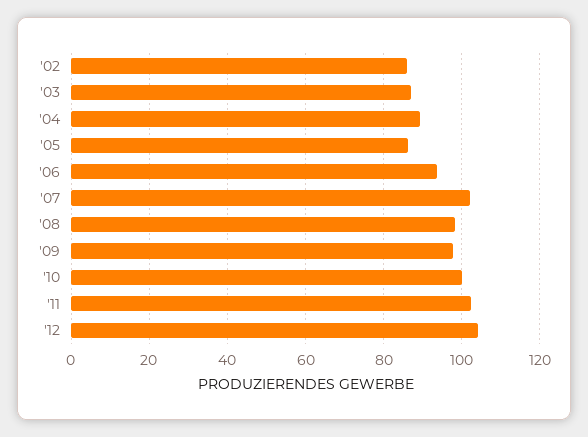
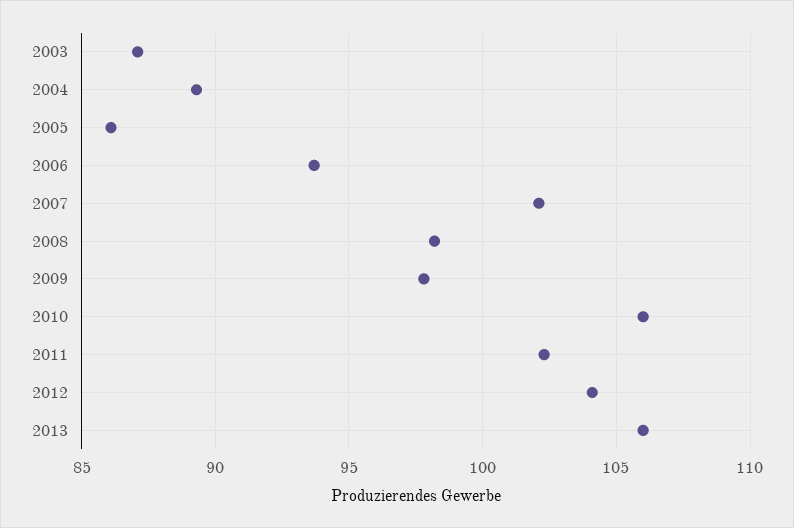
'02: 86 -> none
'10: 100 -> 106
2013: none -> 106

